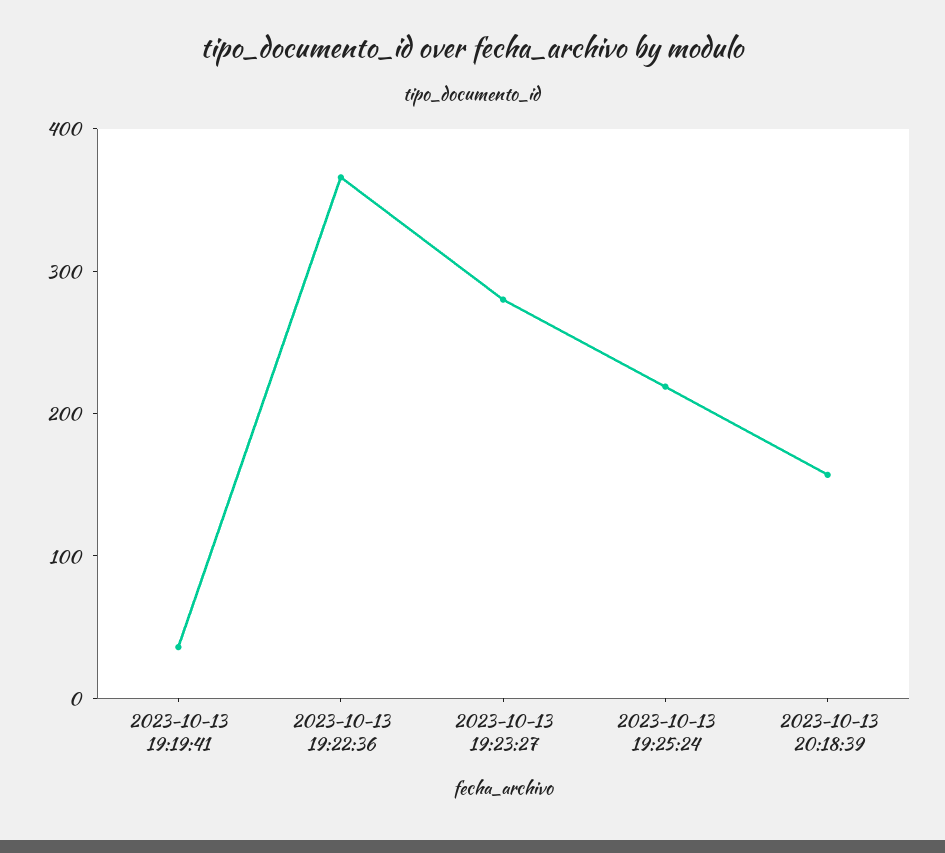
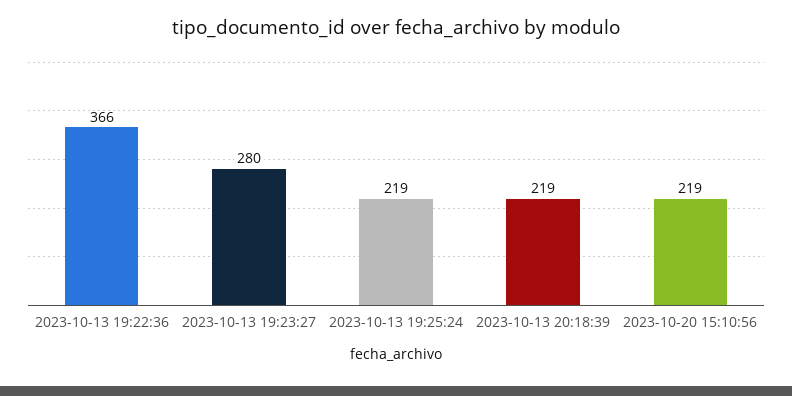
2023-10-13 19:19:41: 40 -> none
2023-10-13 20:18:39: 160 -> 219
2023-10-20 15:10:56: none -> 219

